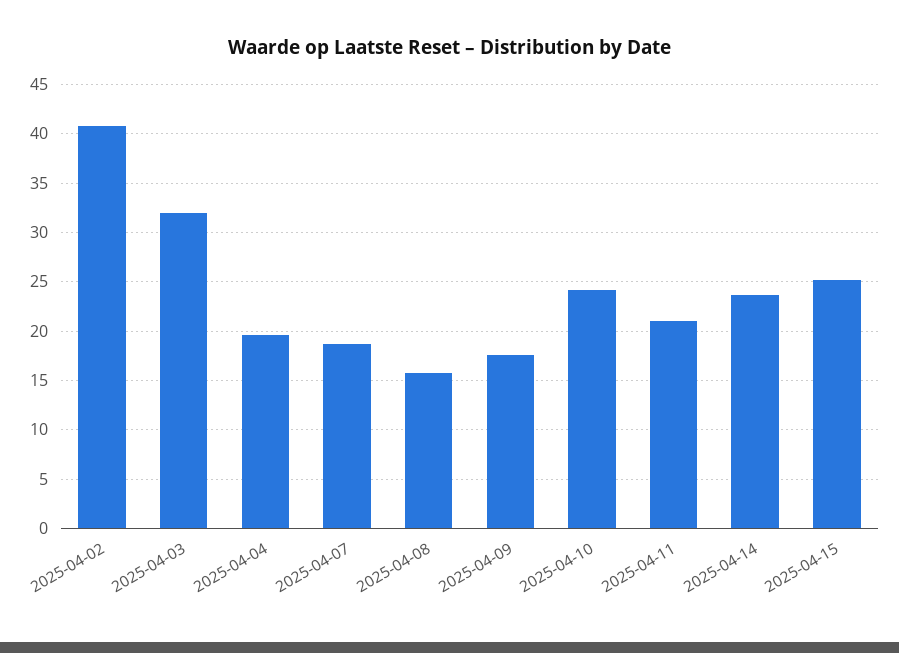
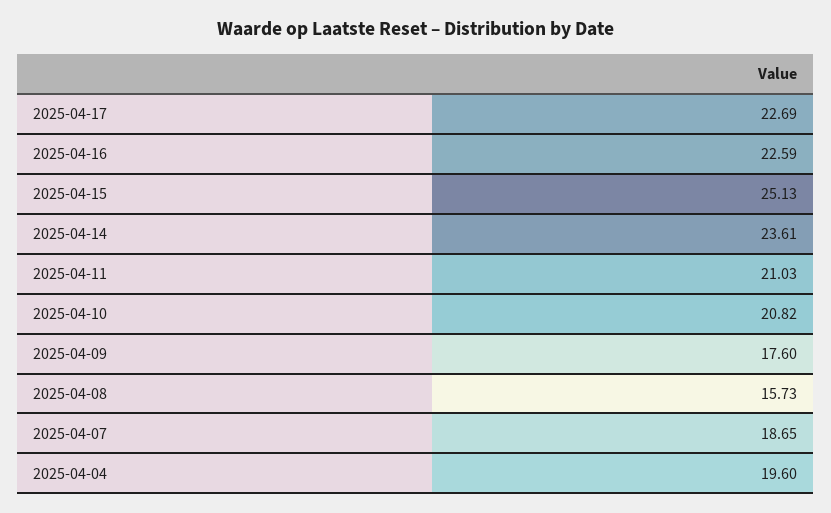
2025-04-02: 41 -> none
2025-04-03: 32 -> none
2025-04-10: 24 -> 20.82
2025-04-17: none -> 22.69
2025-04-16: none -> 22.59

